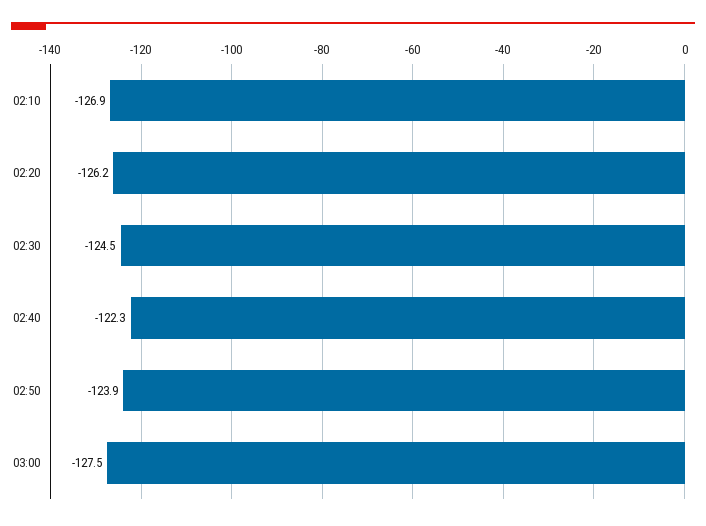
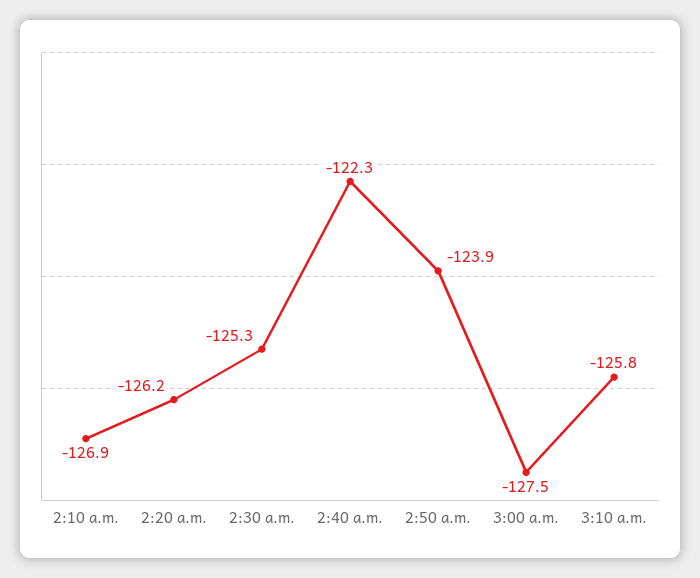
02:30: -124.5 -> -125.3
3:10 a.m.: none -> -125.8

